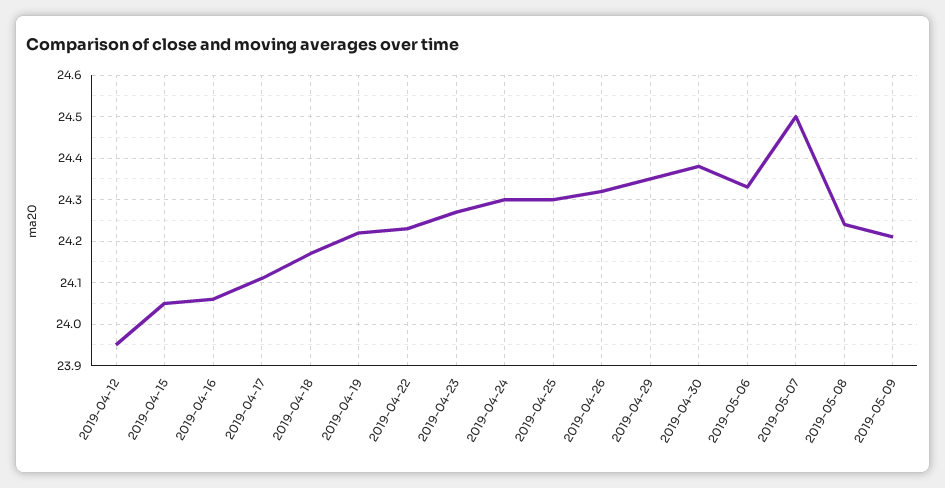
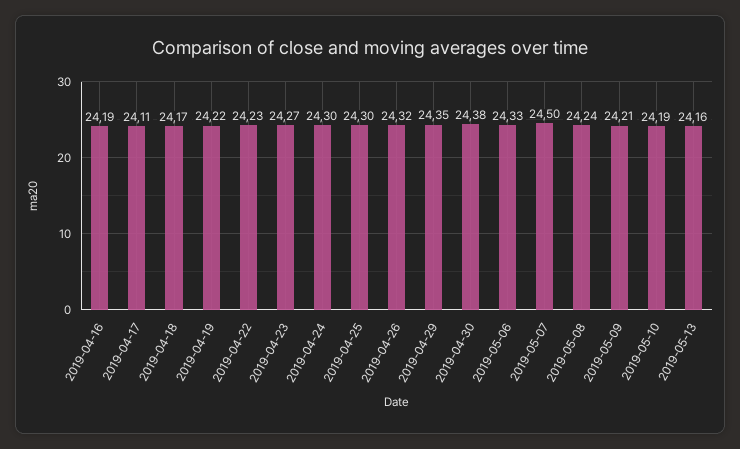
2019-04-12: 23.95 -> none
2019-04-15: 24.05 -> none
2019-04-16: 24.05 -> 24.19
2019-05-10: none -> 24.19
2019-05-13: none -> 24.16

